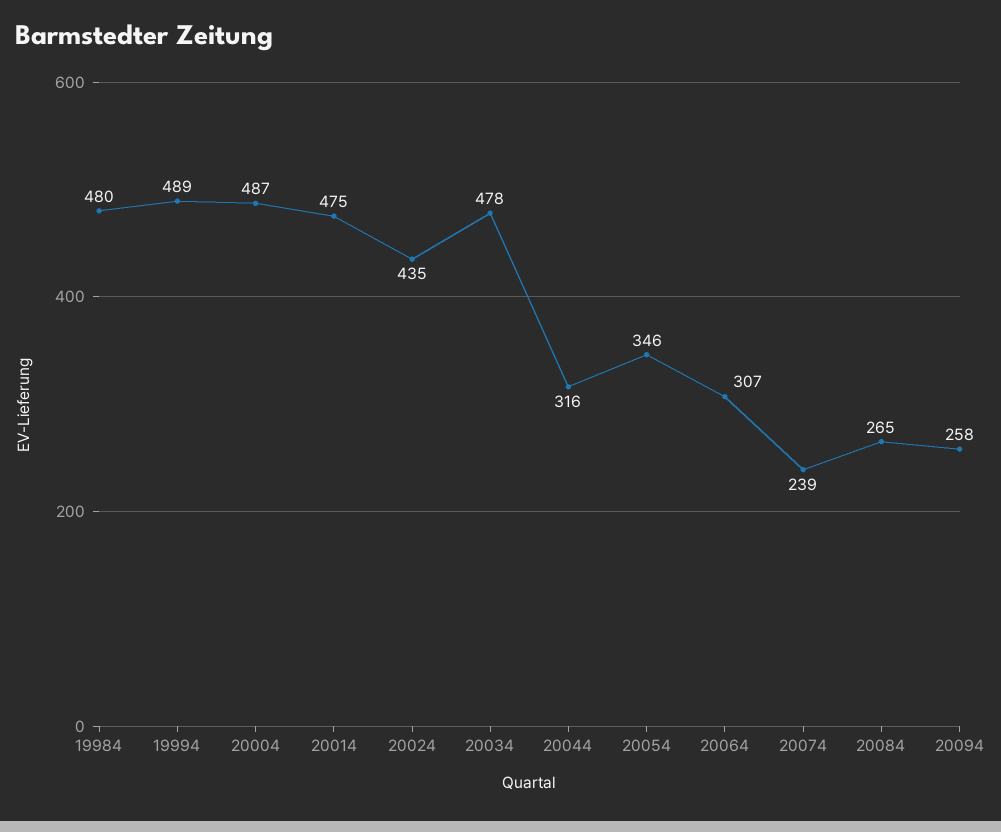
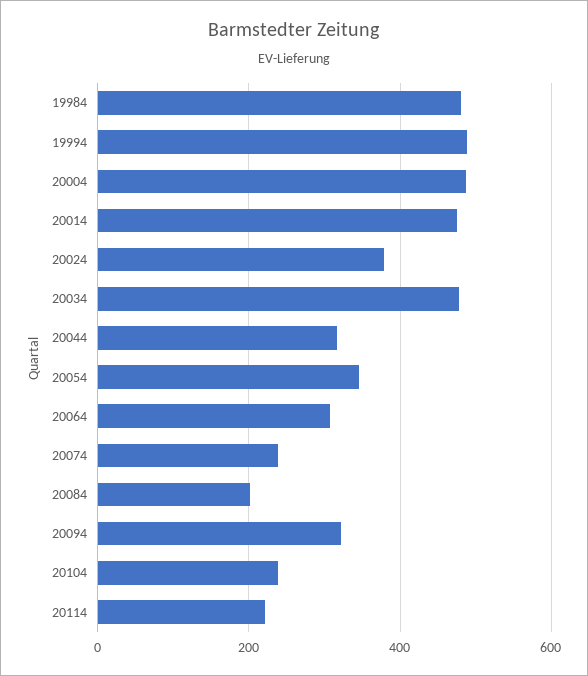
20024: 435 -> 380
20084: 265 -> 200
20094: 258 -> 320
20104: none -> 240
20114: none -> 220

